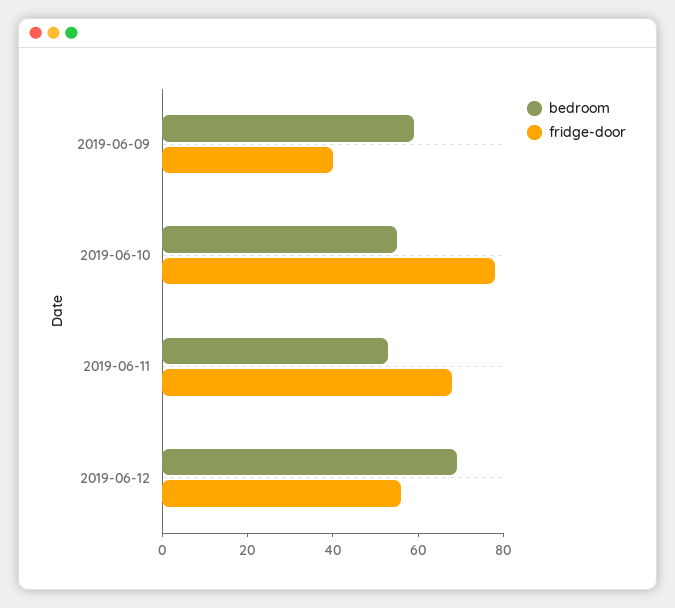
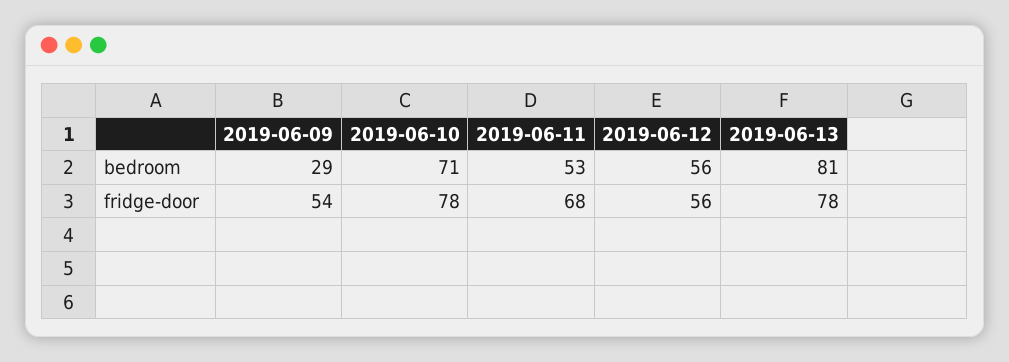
bedroom, 2019-06-09: 60 -> 29
fridge-door, 2019-06-09: 40 -> 54
bedroom, 2019-06-10: 55 -> 71
bedroom, 2019-06-12: 70 -> 56
bedroom, 2019-06-13: none -> 81
fridge-door, 2019-06-13: none -> 78

